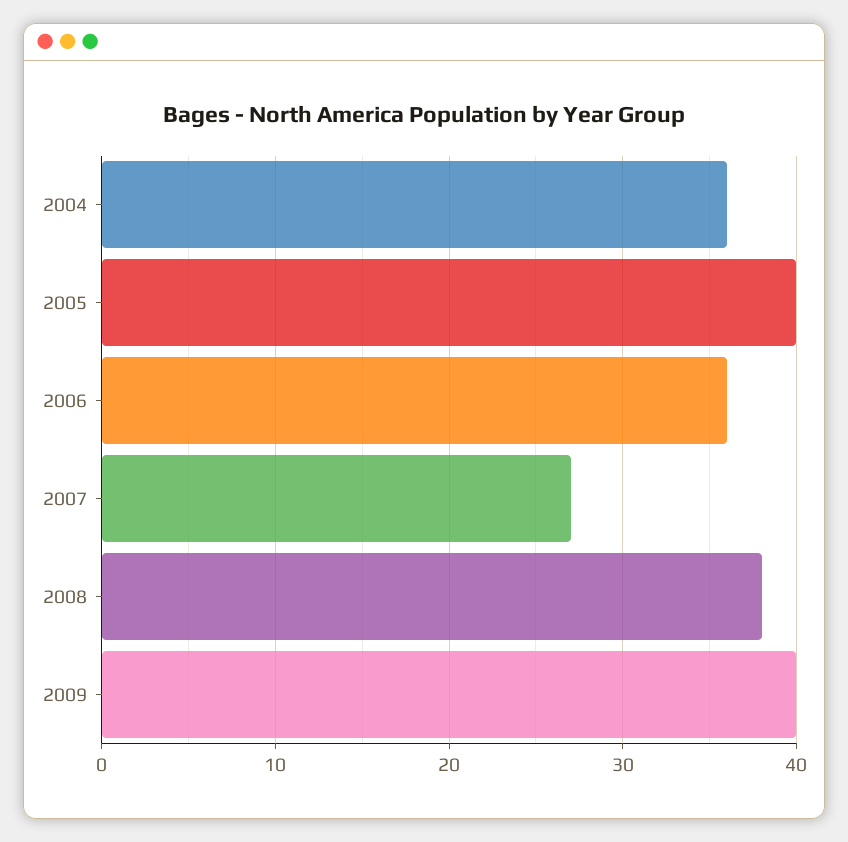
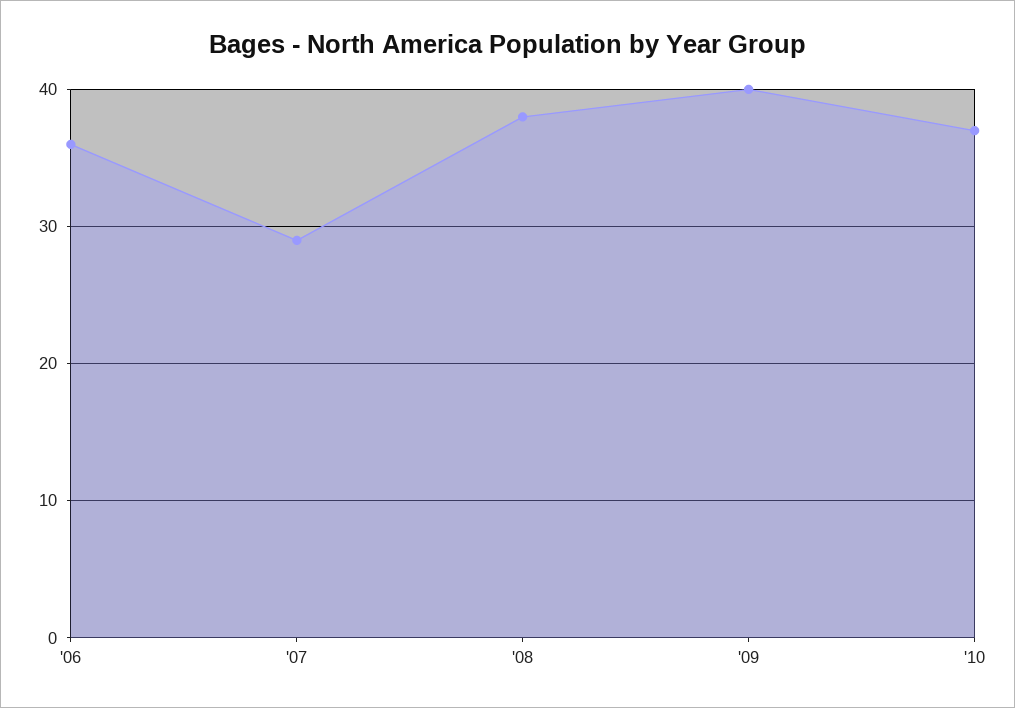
2004: 36 -> none
2005: 40 -> none
2007: 27 -> 29
'10: none -> 37

